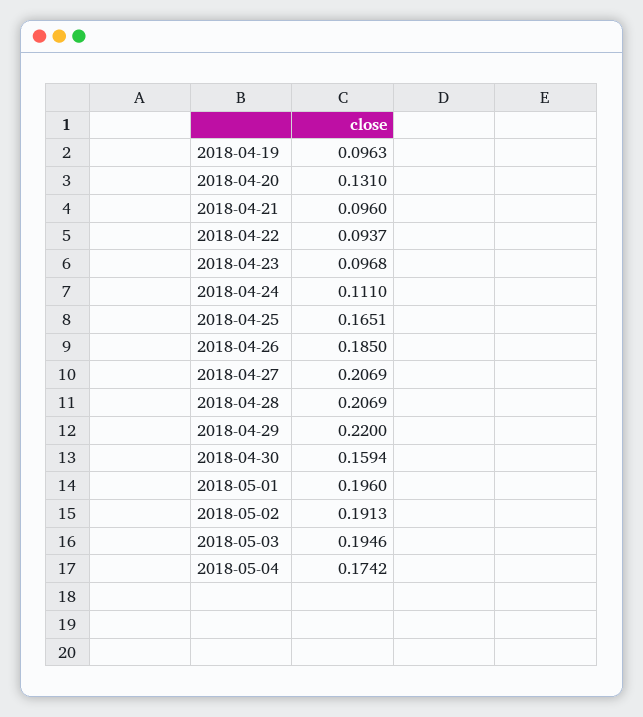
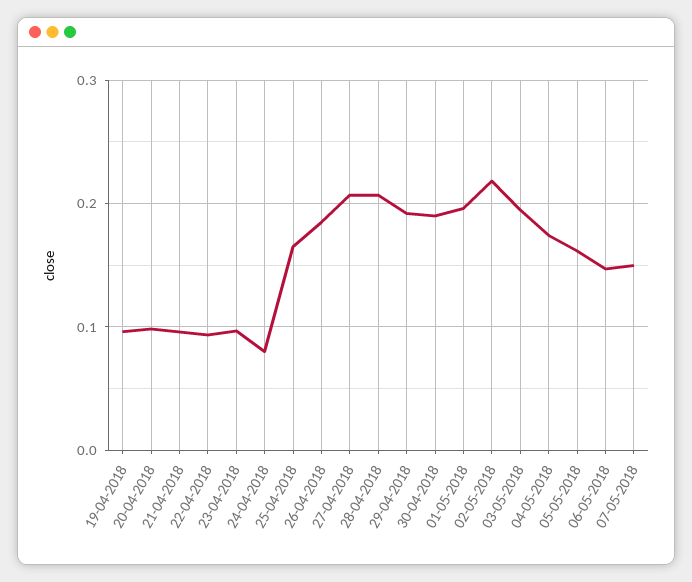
2018-04-20: 0.131 -> 0.1
2018-04-24: 0.111 -> 0.08
2018-04-29: 0.22 -> 0.19
2018-04-30: 0.1594 -> 0.19
2018-05-02: 0.1913 -> 0.22
05-05-2018: none -> 0.16
06-05-2018: none -> 0.15
07-05-2018: none -> 0.15

